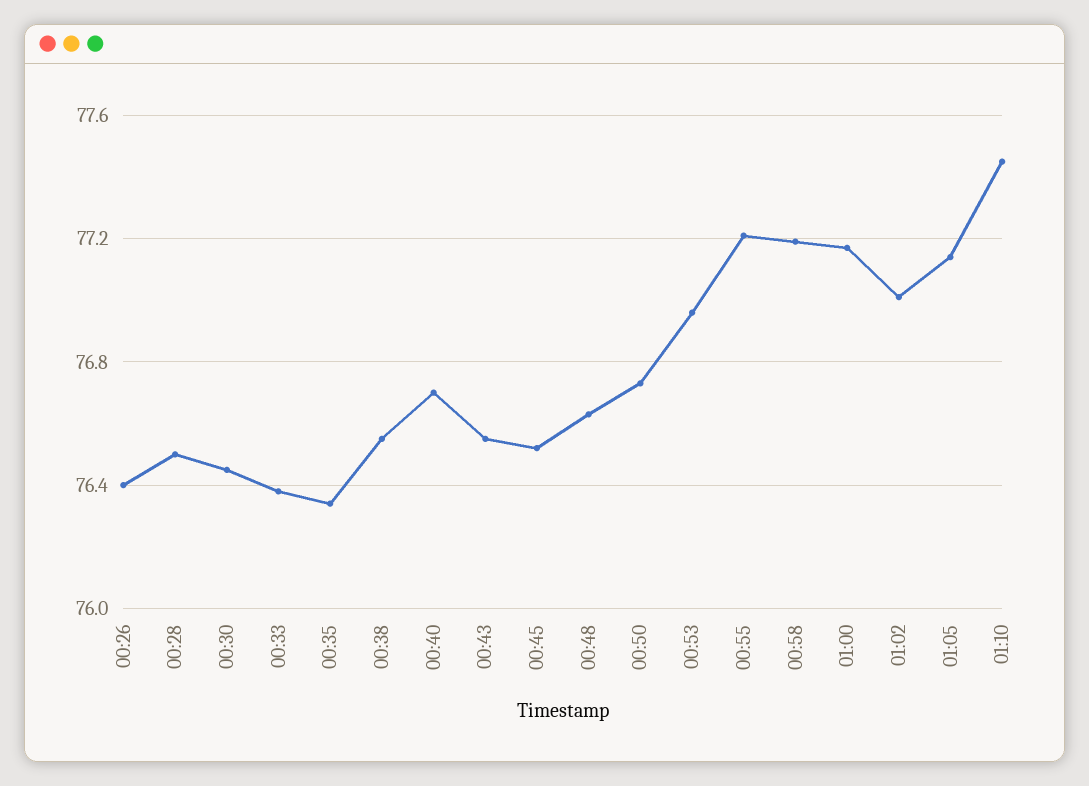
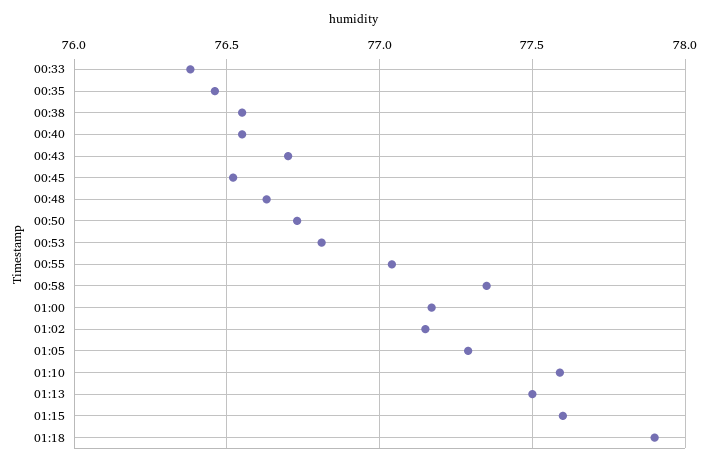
00:26: 76.4 -> none
00:28: 76.5 -> none
00:30: 76.45 -> none
00:35: 76.35 -> 76.45
00:40: 76.7 -> 76.55
00:43: 76.55 -> 76.7
00:53: 76.95 -> 76.8
00:55: 77.2 -> 77.05
00:58: 77.2 -> 77.35
01:02: 77 -> 77.15
01:05: 77.15 -> 77.3
01:10: 77.45 -> 77.6
01:13: none -> 77.5
01:15: none -> 77.6
01:18: none -> 77.9

